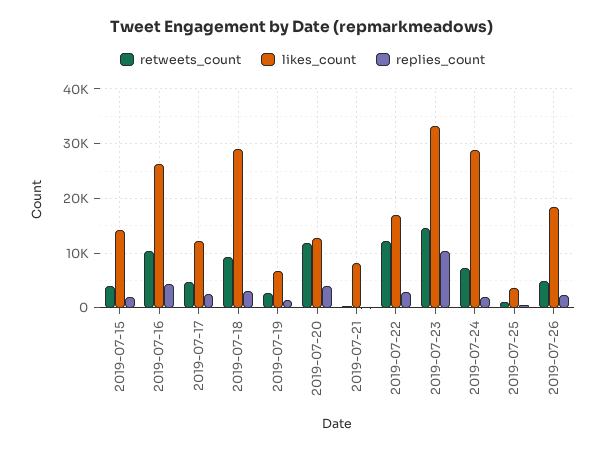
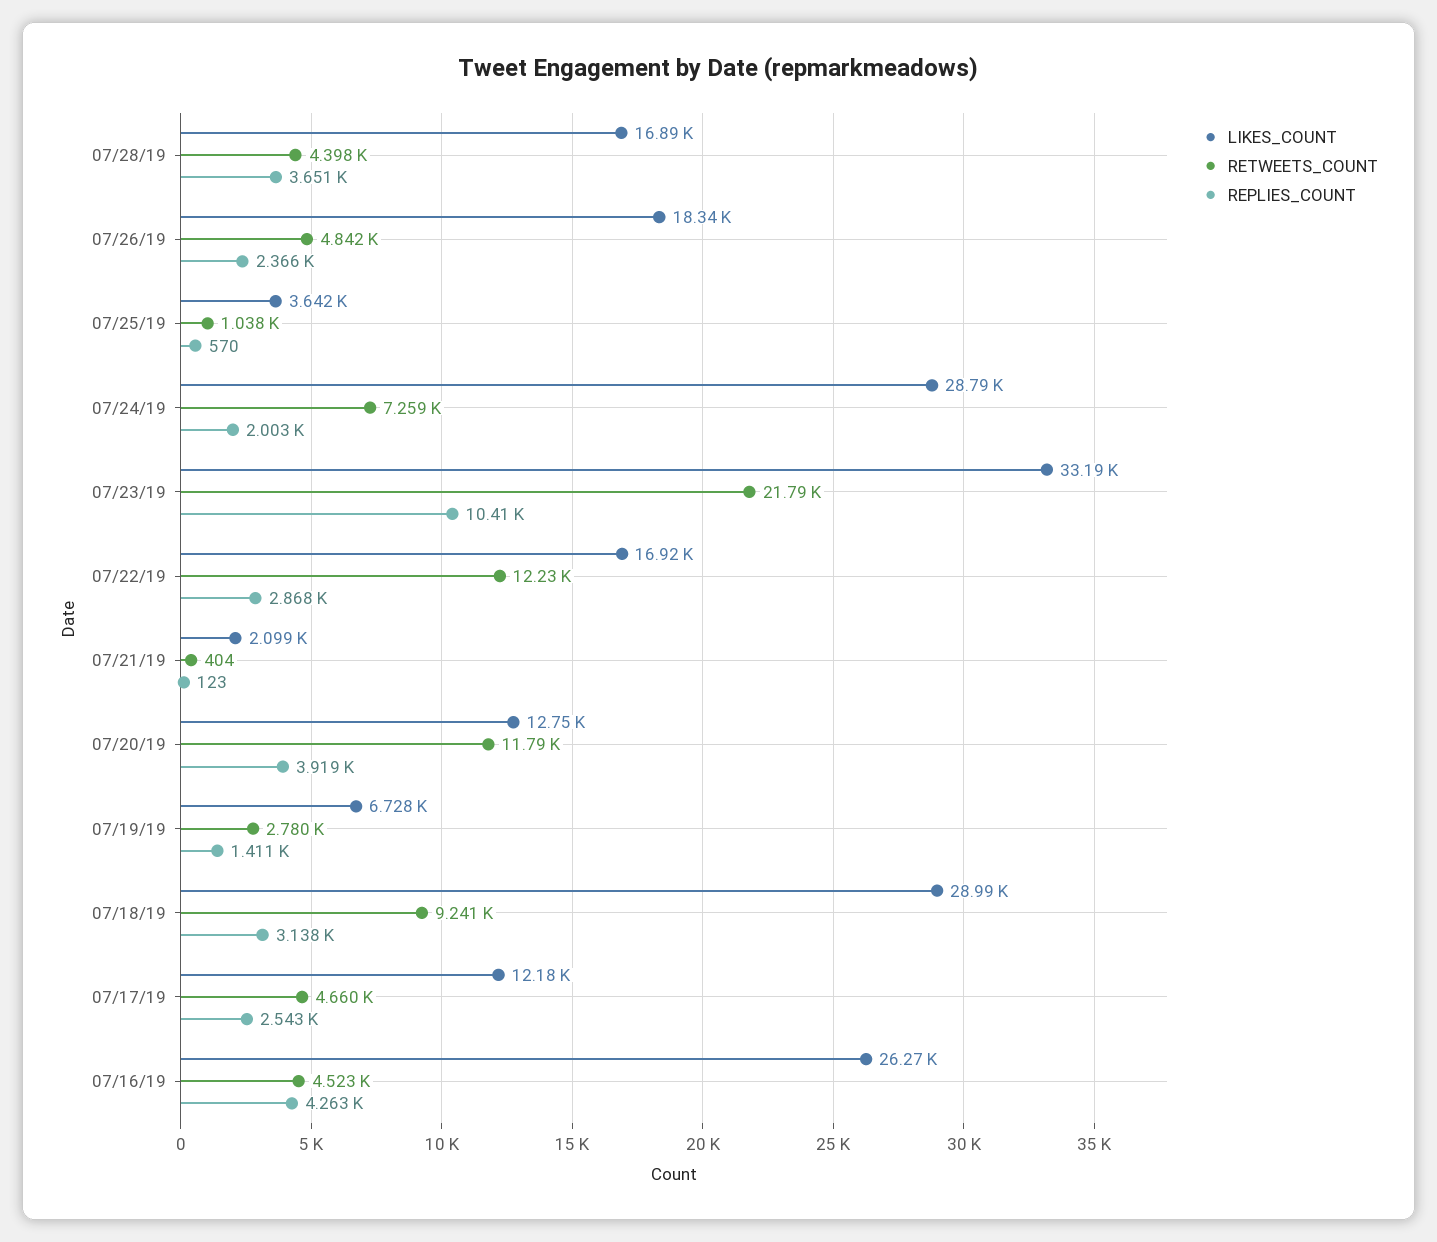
retweets_count, 2019-07-15: 4000 -> none
likes_count, 2019-07-15: 14000 -> none
replies_count, 2019-07-15: 2000 -> none
retweets_count, 2019-07-16: 10000 -> 4523
likes_count, 2019-07-21: 8000 -> 2099
retweets_count, 2019-07-23: 14000 -> 21790
likes_count, 07/28/19: none -> 16890
retweets_count, 07/28/19: none -> 4398
replies_count, 07/28/19: none -> 3651

